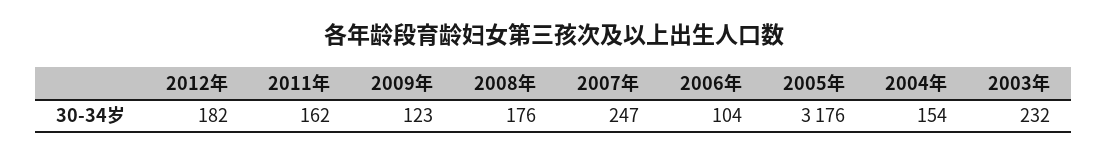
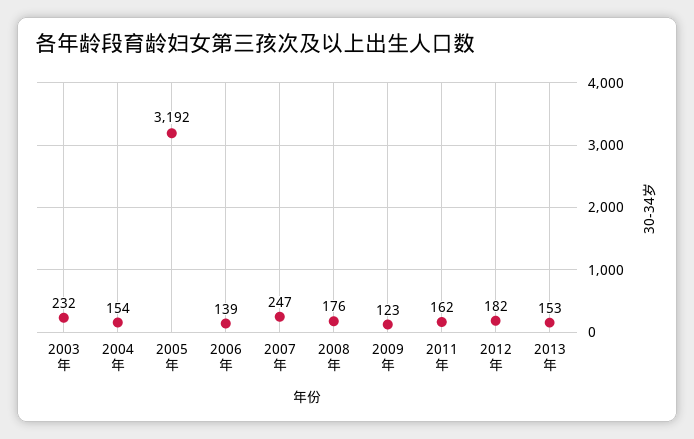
2006年: 104 -> 139
2005年: 3176 -> 3192
2013年: none -> 153

